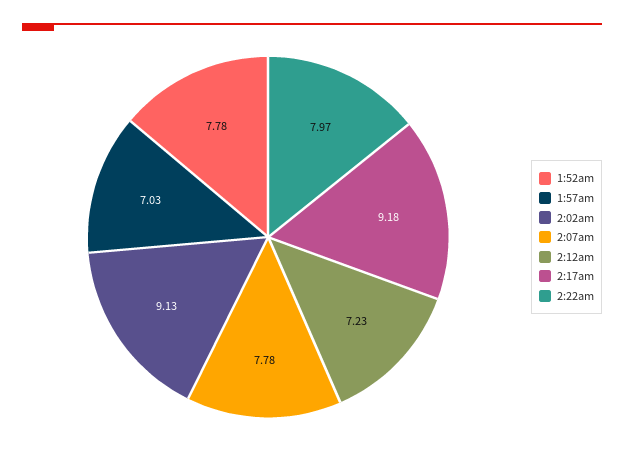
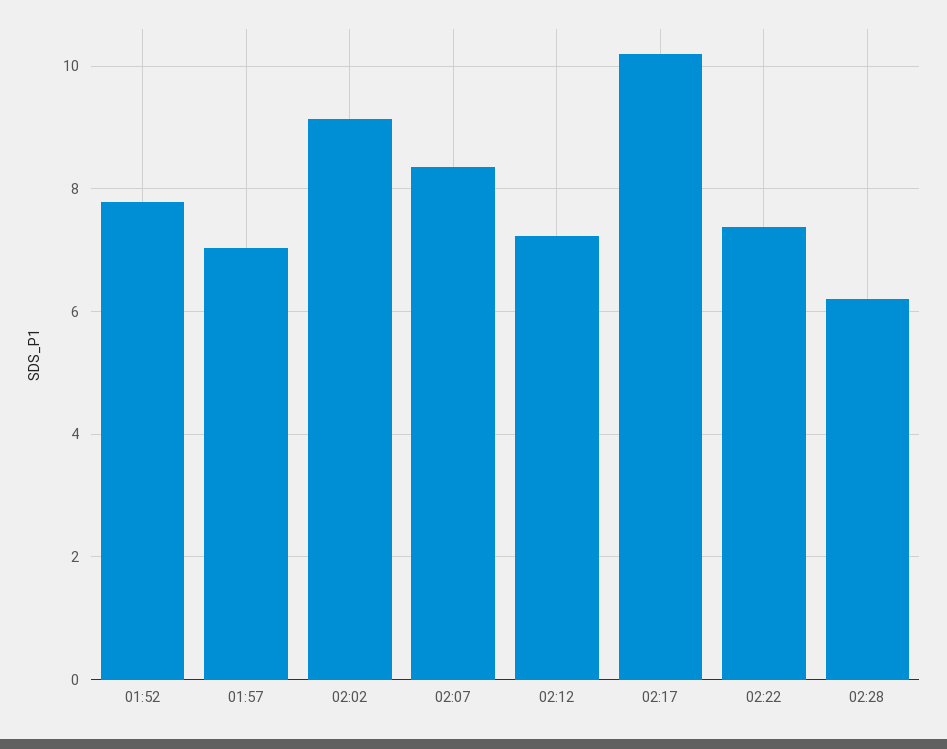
2:07am: 7.78 -> 8.4
2:17am: 9.18 -> 10.2
2:22am: 7.97 -> 7.4
02:28: none -> 6.2

